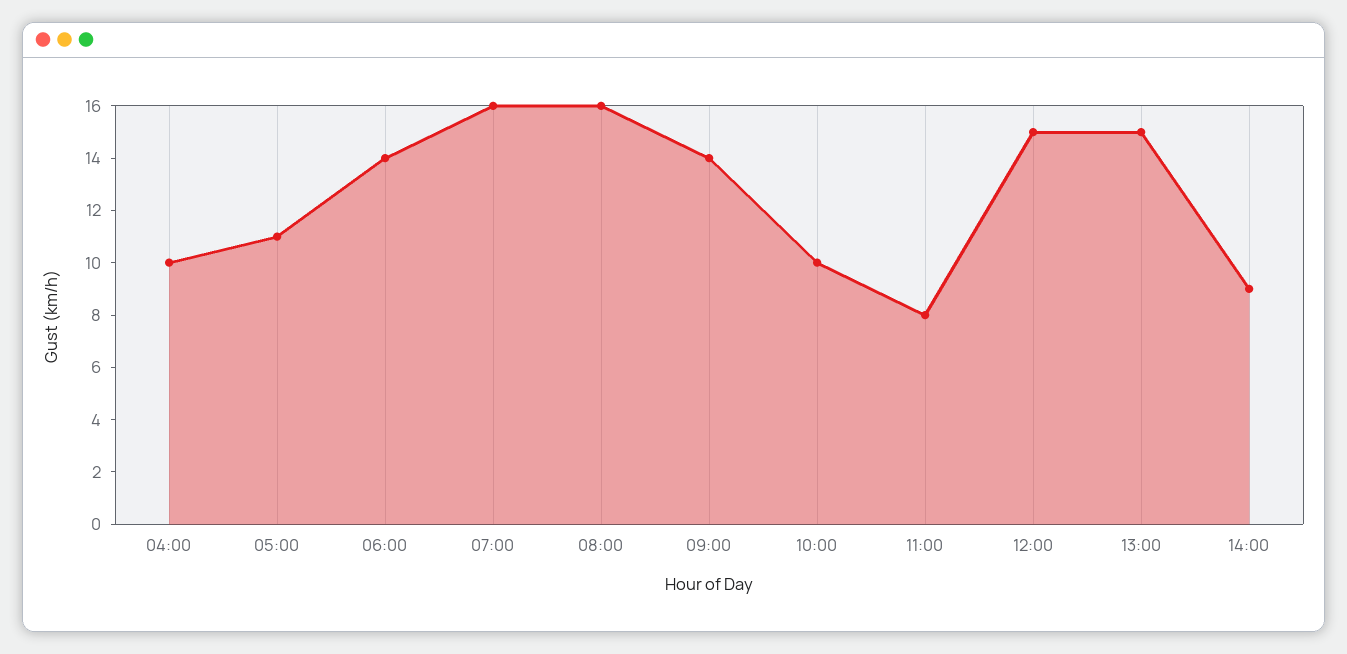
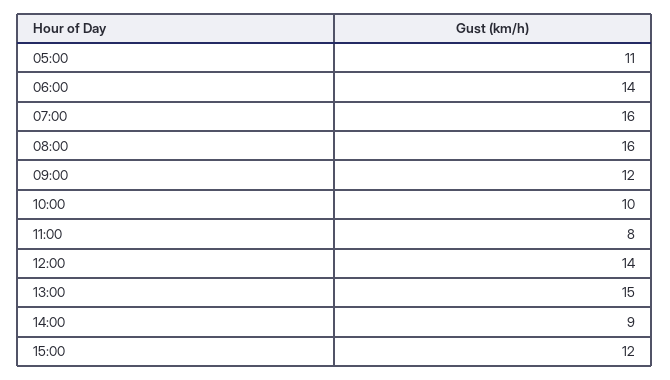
04:00: 10 -> none
09:00: 14 -> 12
12:00: 15 -> 14
15:00: none -> 12

